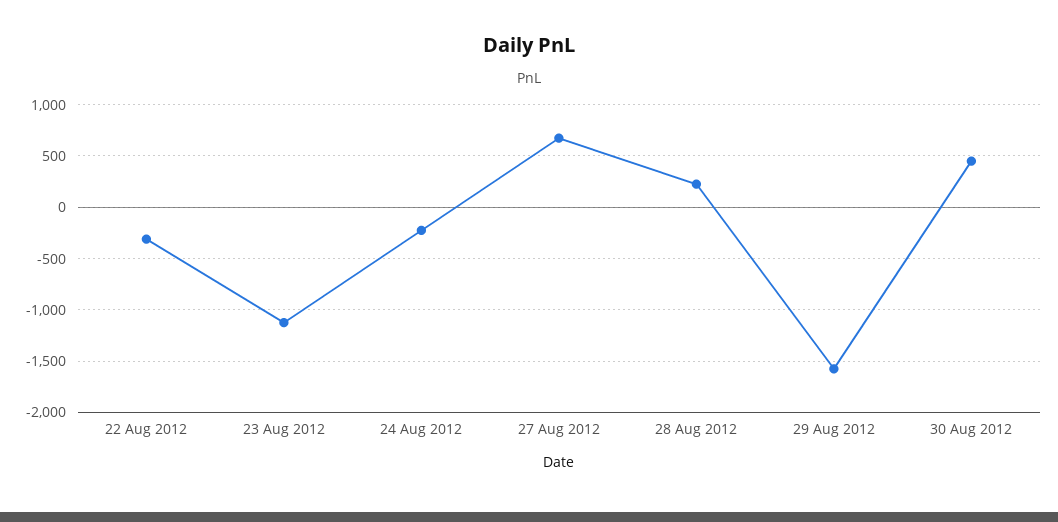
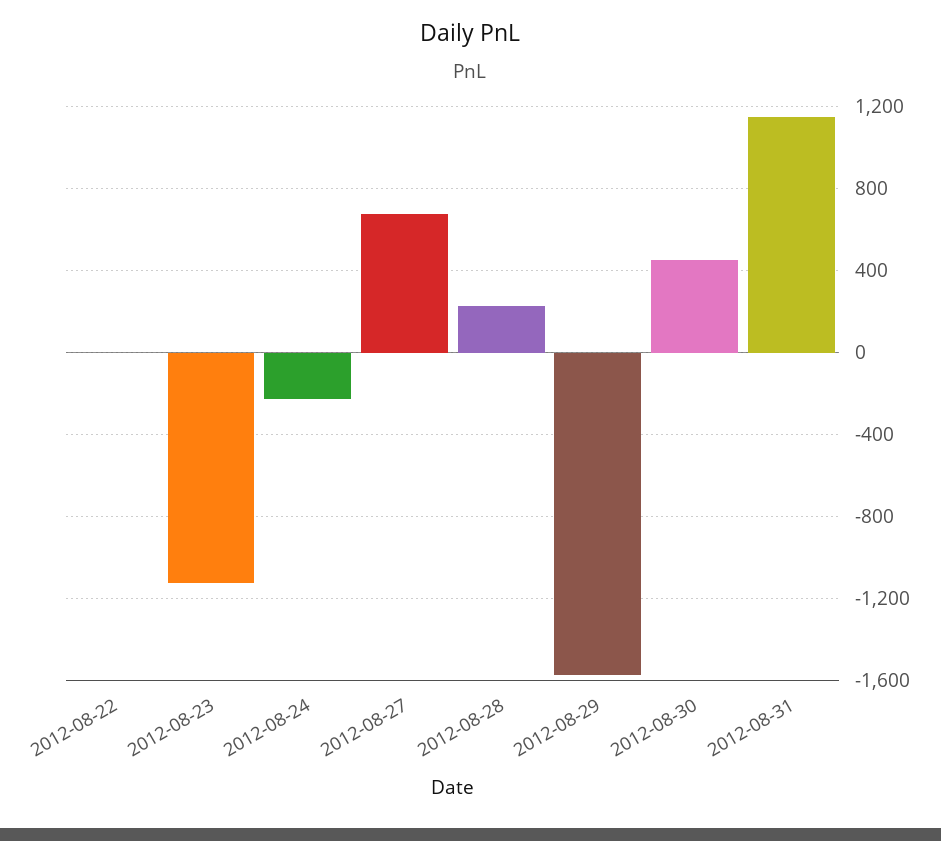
22 Aug 2012: -300 -> 0
2012-08-31: none -> 1150

